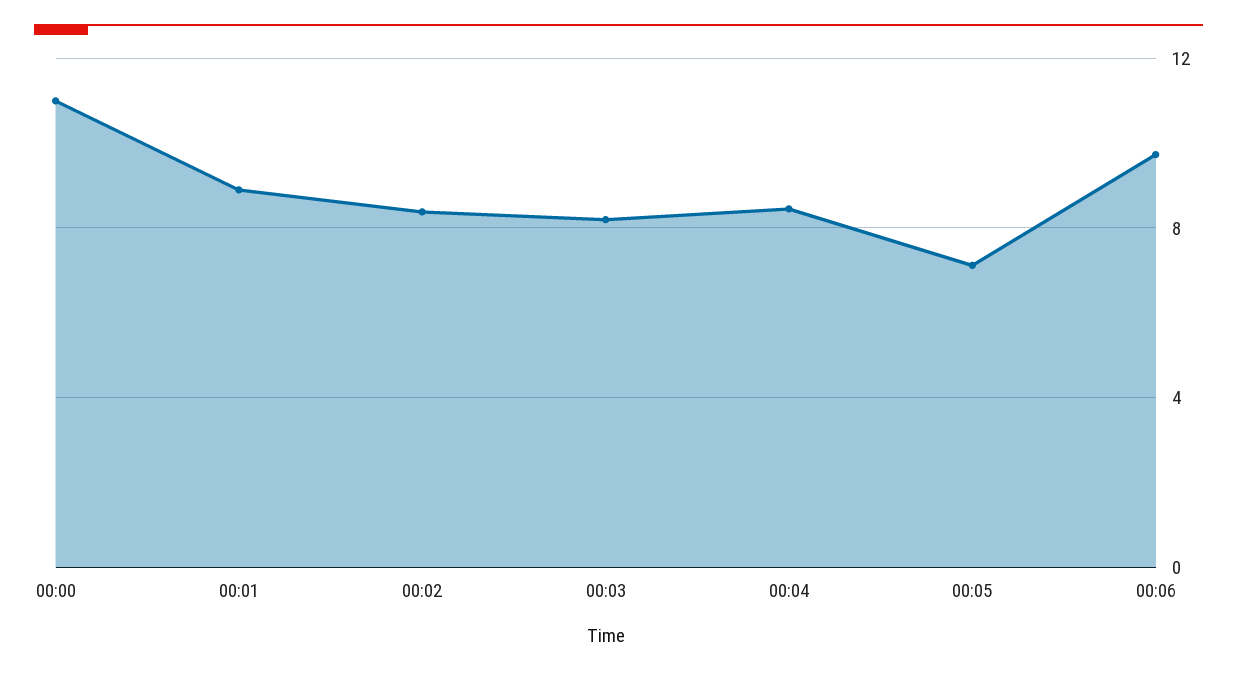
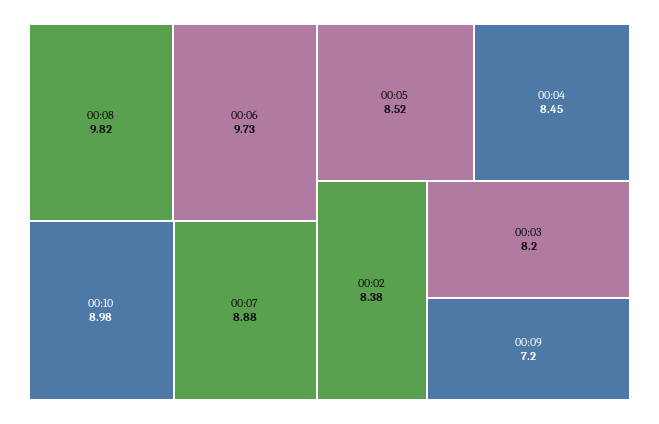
00:00: 11 -> none
00:01: 9 -> none
00:05: 7 -> 8.52
00:08: none -> 9.82
00:10: none -> 8.98
00:07: none -> 8.88
00:09: none -> 7.2

